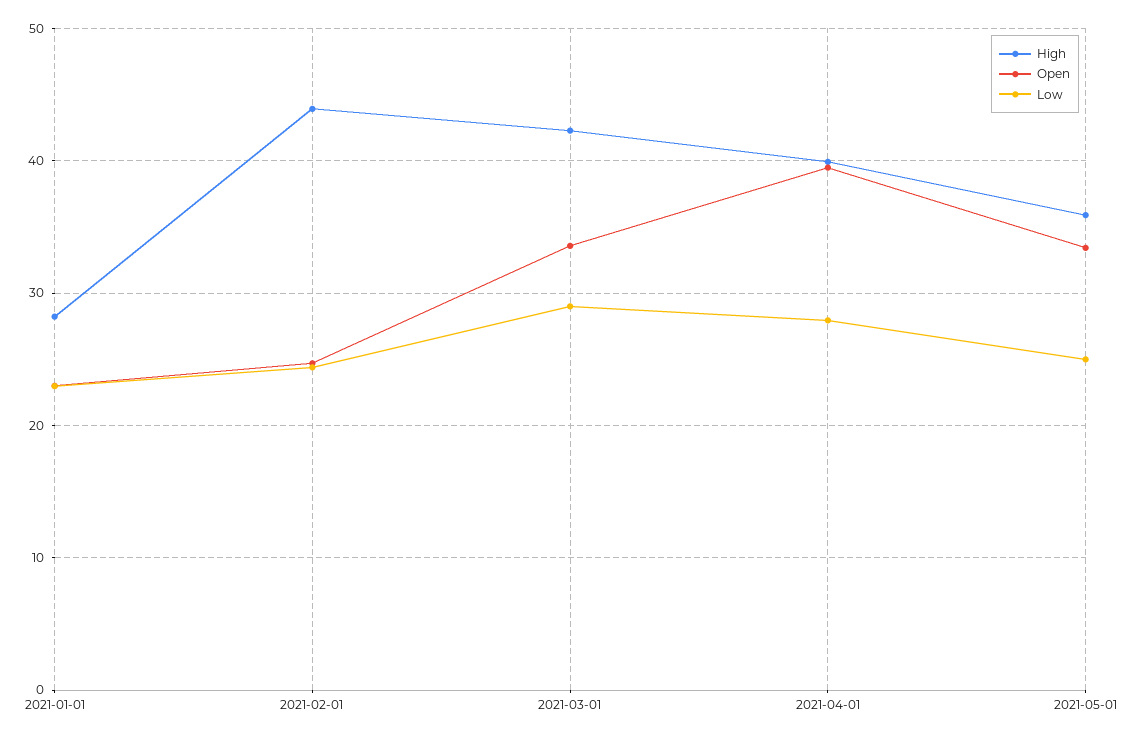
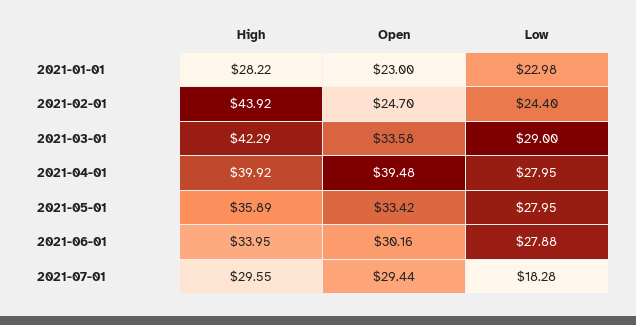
Low, 2021-05-01: 25 -> 27.95
High, 2021-06-01: none -> 33.95
Open, 2021-06-01: none -> 30.16
Low, 2021-06-01: none -> 27.88
High, 2021-07-01: none -> 29.55
Open, 2021-07-01: none -> 29.44
Low, 2021-07-01: none -> 18.28

